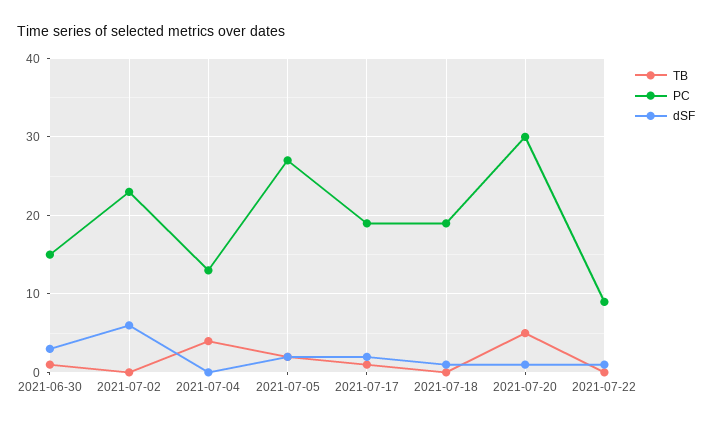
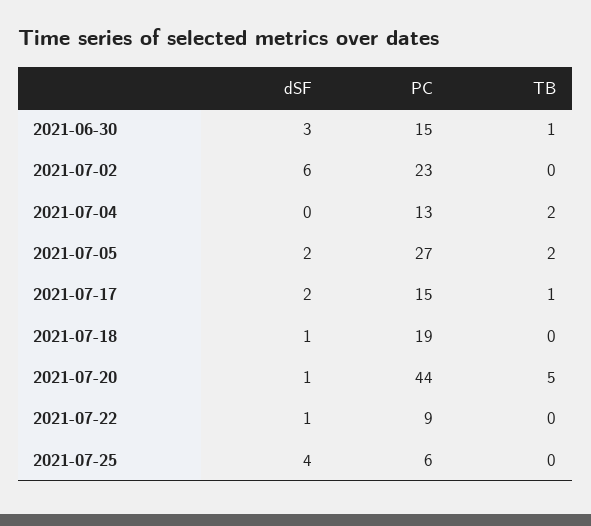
TB, 2021-07-04: 4 -> 2
PC, 2021-07-17: 19 -> 15
PC, 2021-07-20: 30 -> 44
dSF, 2021-07-25: none -> 4
PC, 2021-07-25: none -> 6
TB, 2021-07-25: none -> 0

